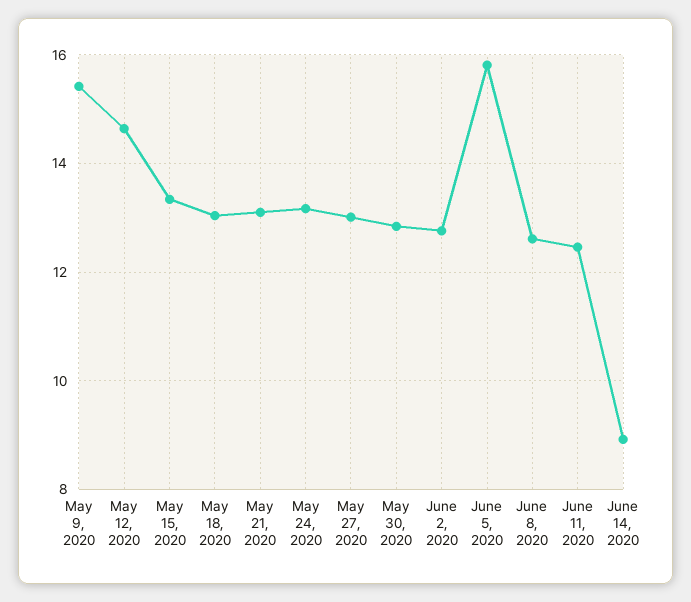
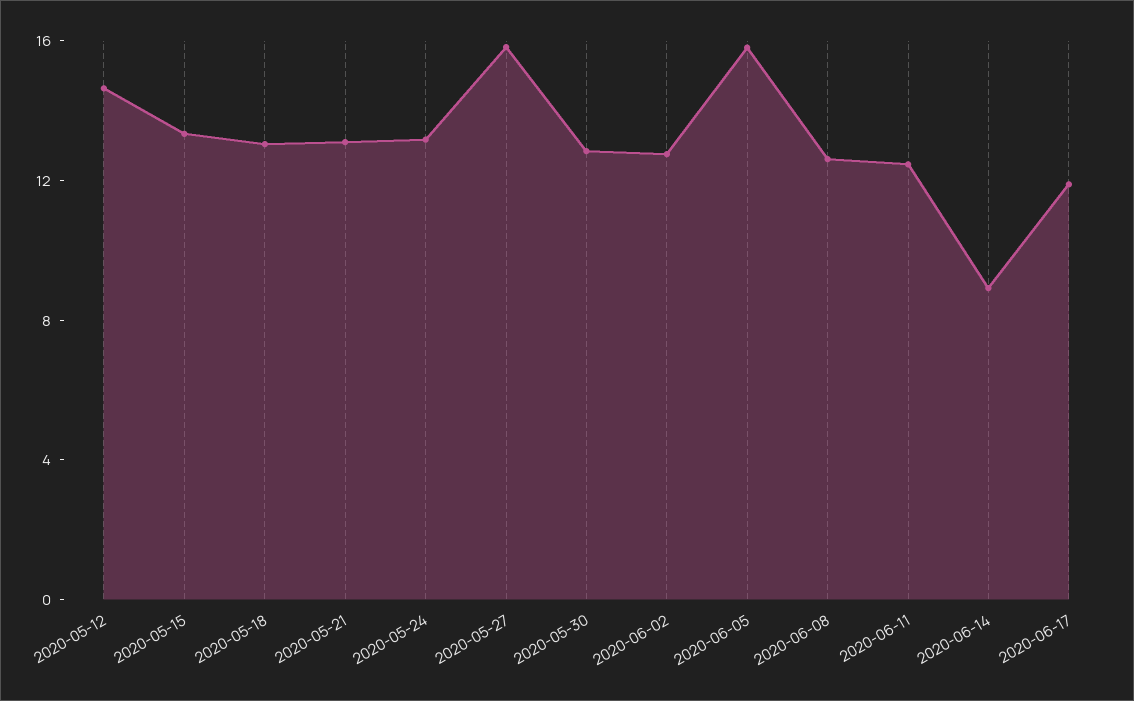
May 9, 2020: 15.4 -> none
May 27, 2020: 13 -> 16
2020-06-17: none -> 12

